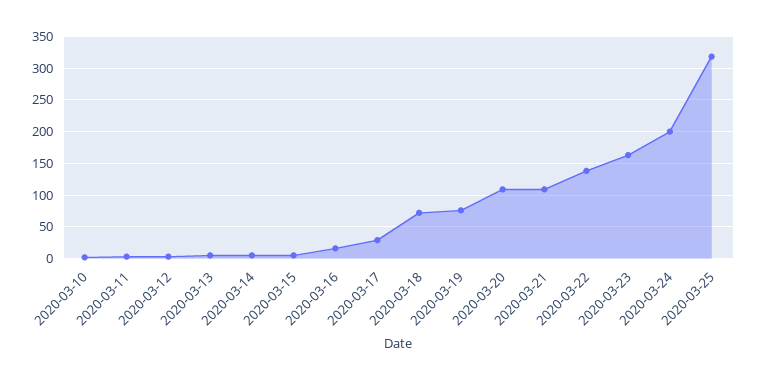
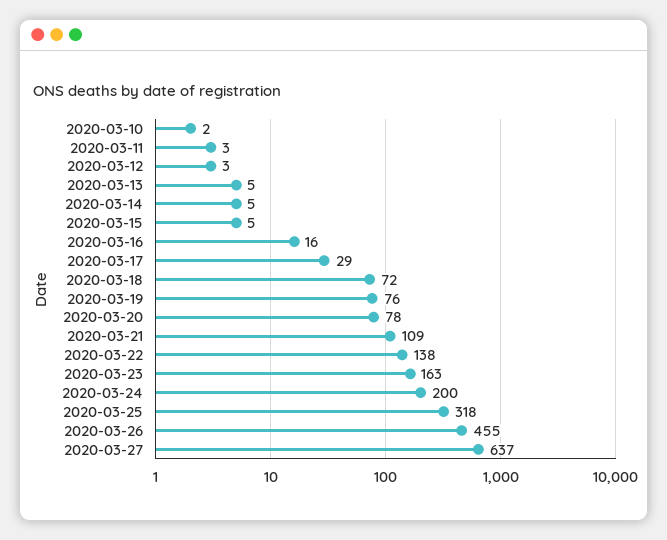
2020-03-20: 110 -> 78
2020-03-26: none -> 455
2020-03-27: none -> 637

